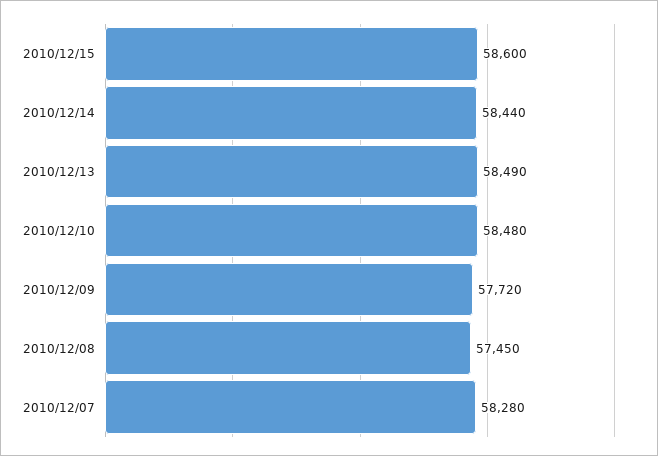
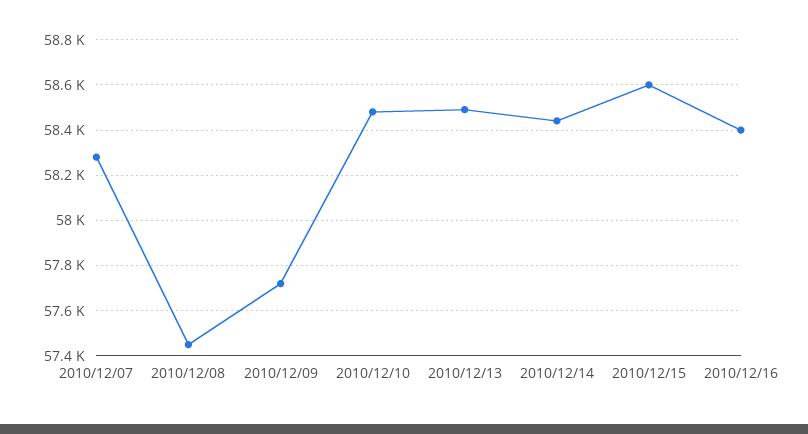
2010/12/16: none -> 58400

